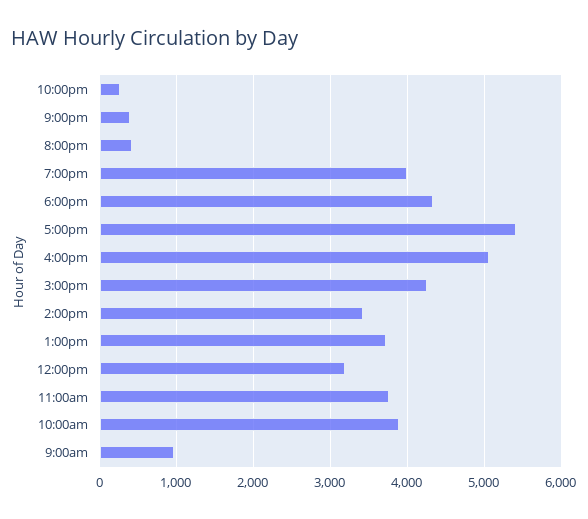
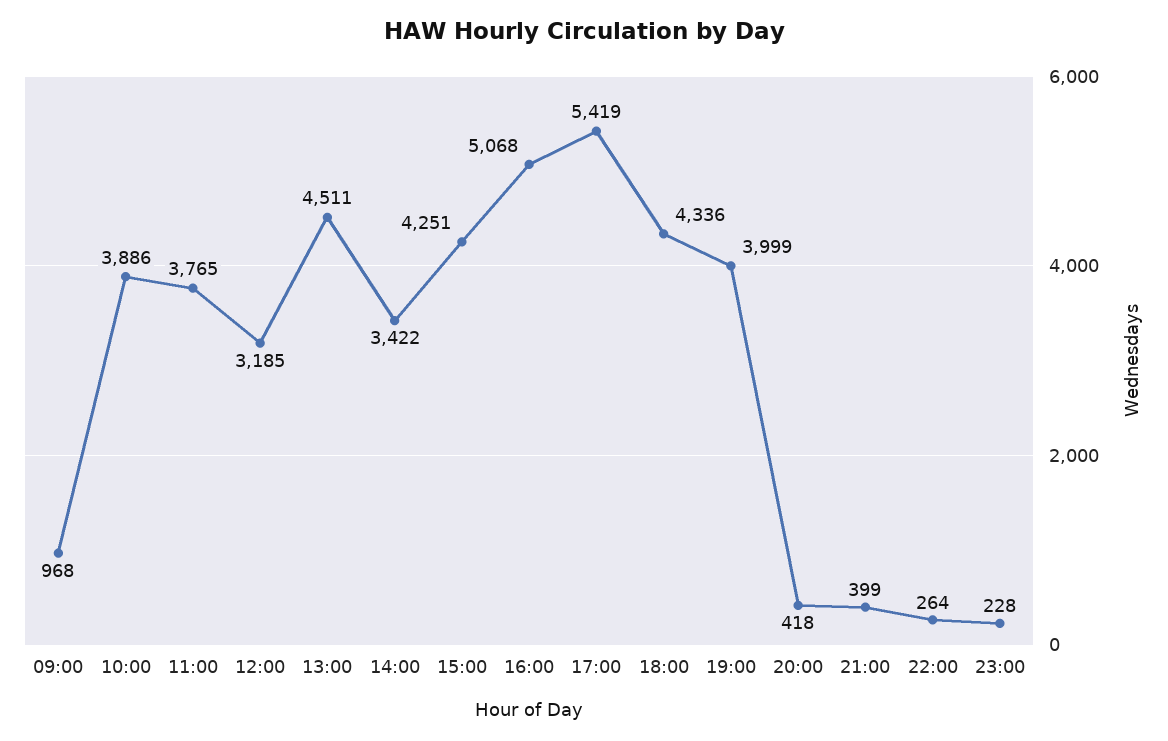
1:00pm: 3700 -> 4511
23:00: none -> 228

